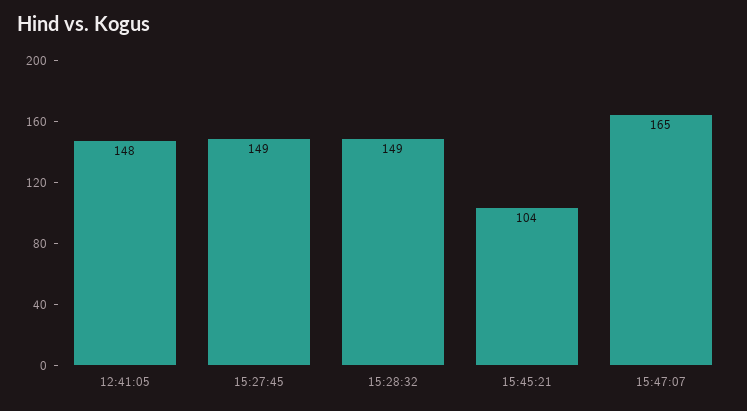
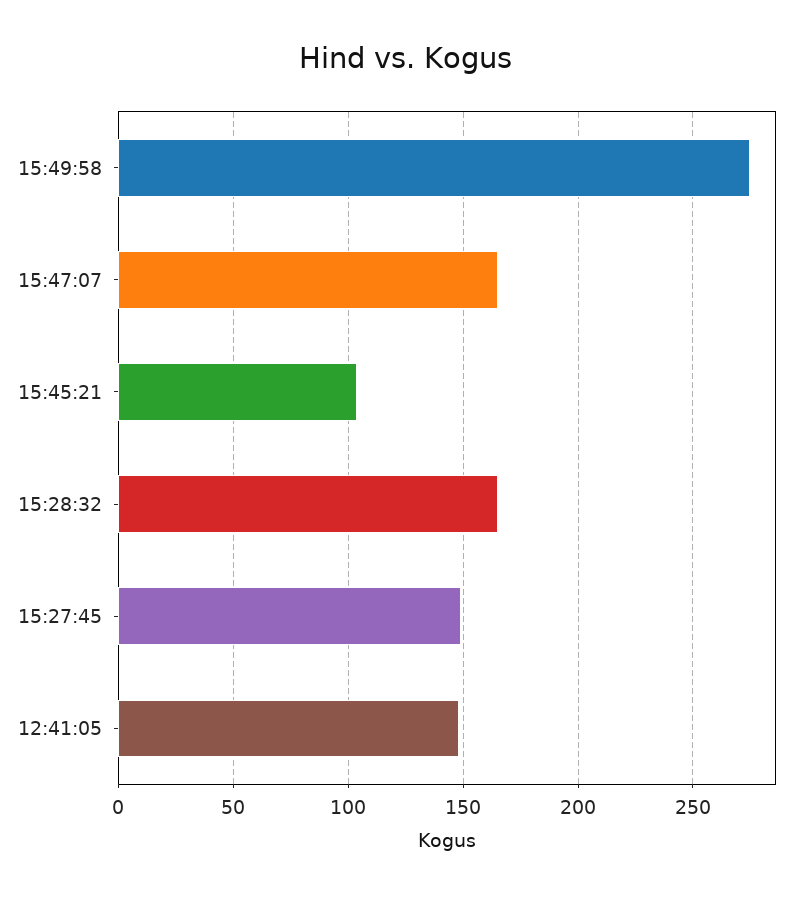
15:28:32: 149 -> 165
15:49:58: none -> 275

